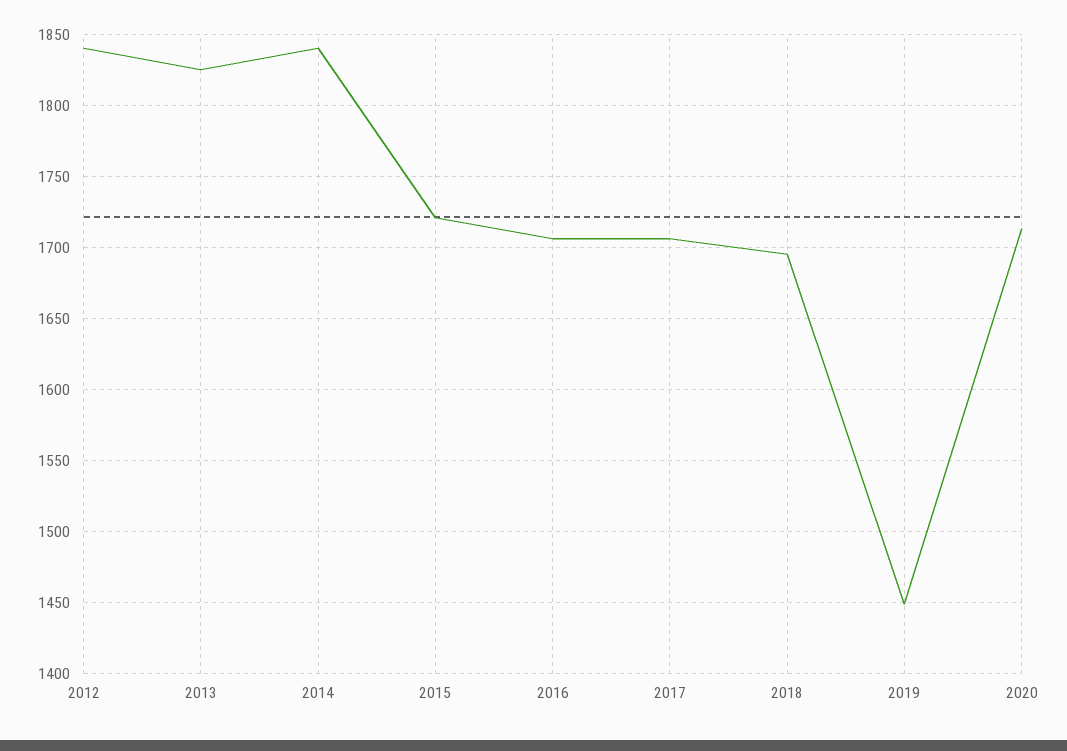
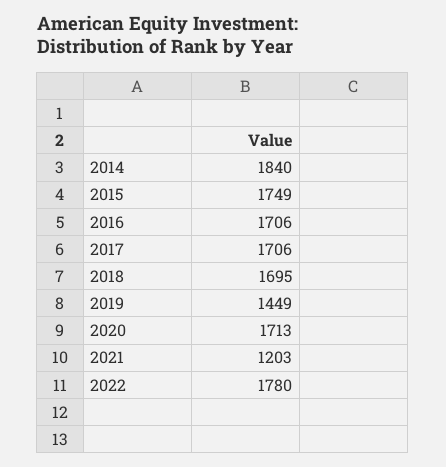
2012: 1840 -> none
2013: 1825 -> none
2015: 1720 -> 1749
2021: none -> 1203
2022: none -> 1780

